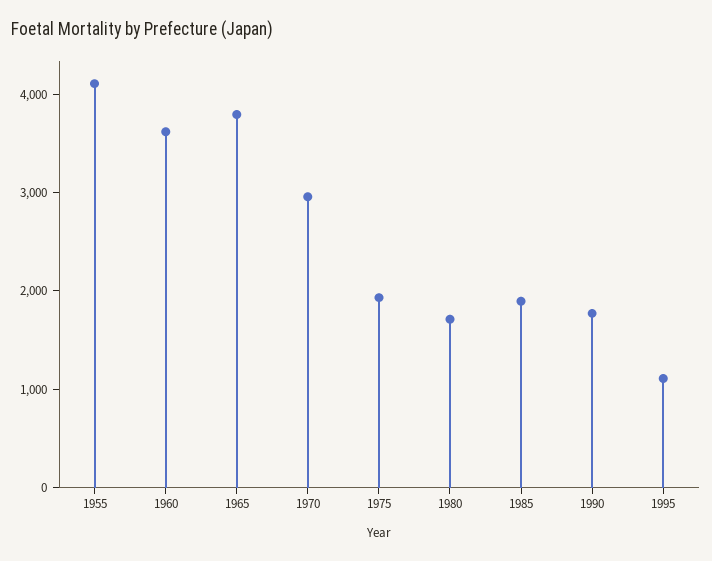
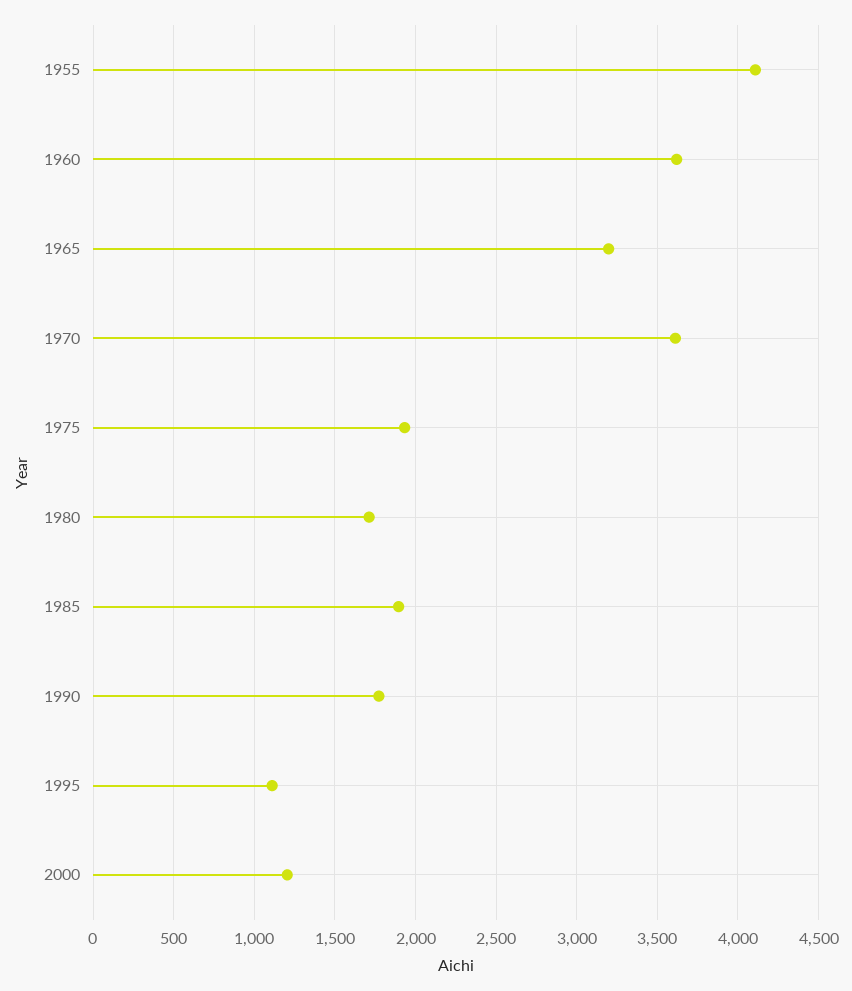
1965: 3800 -> 3200
1970: 3000 -> 3600
2000: none -> 1200

